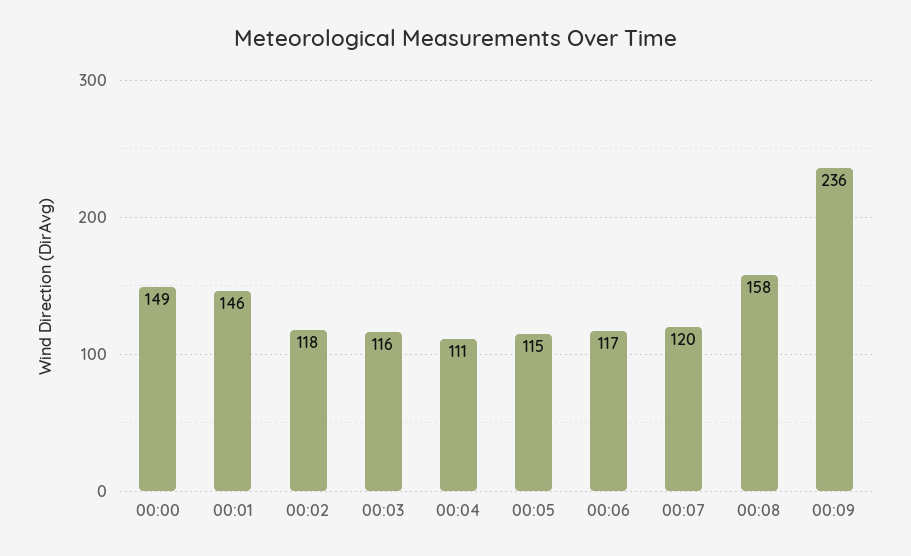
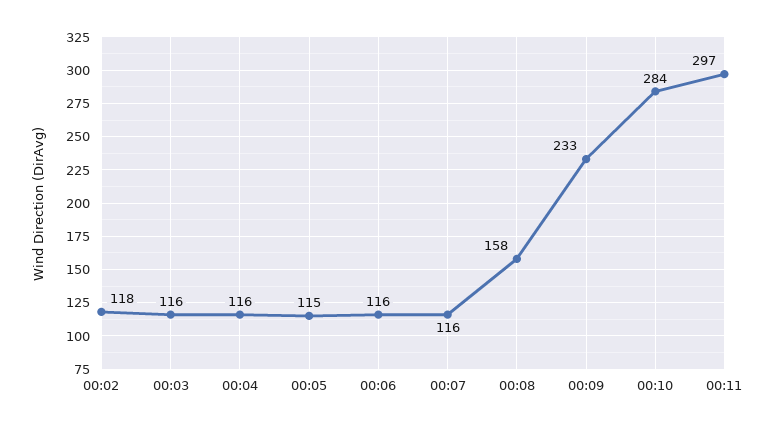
00:00: 149 -> none
00:01: 146 -> none
00:04: 111 -> 116
00:06: 117 -> 116
00:07: 120 -> 116
00:09: 236 -> 233
00:10: none -> 284
00:11: none -> 297

